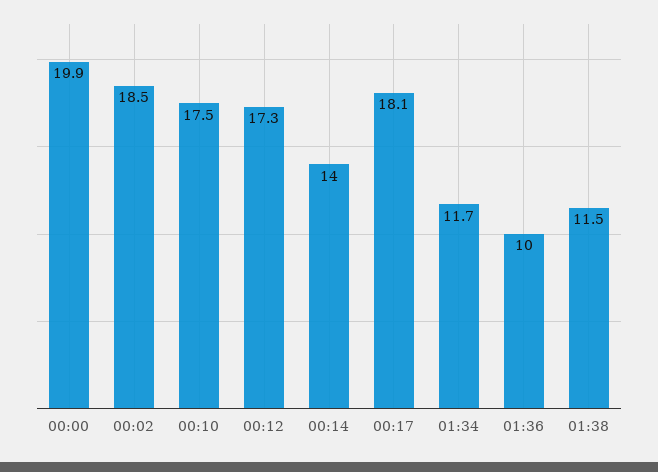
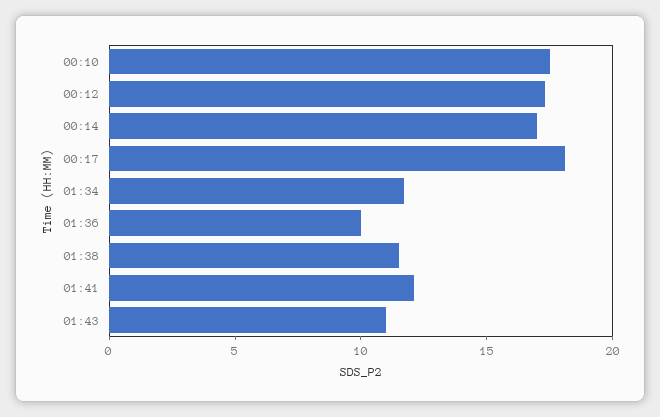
00:00: 19.9 -> none
00:02: 18.5 -> none
00:14: 14 -> 17
01:41: none -> 12
01:43: none -> 11

